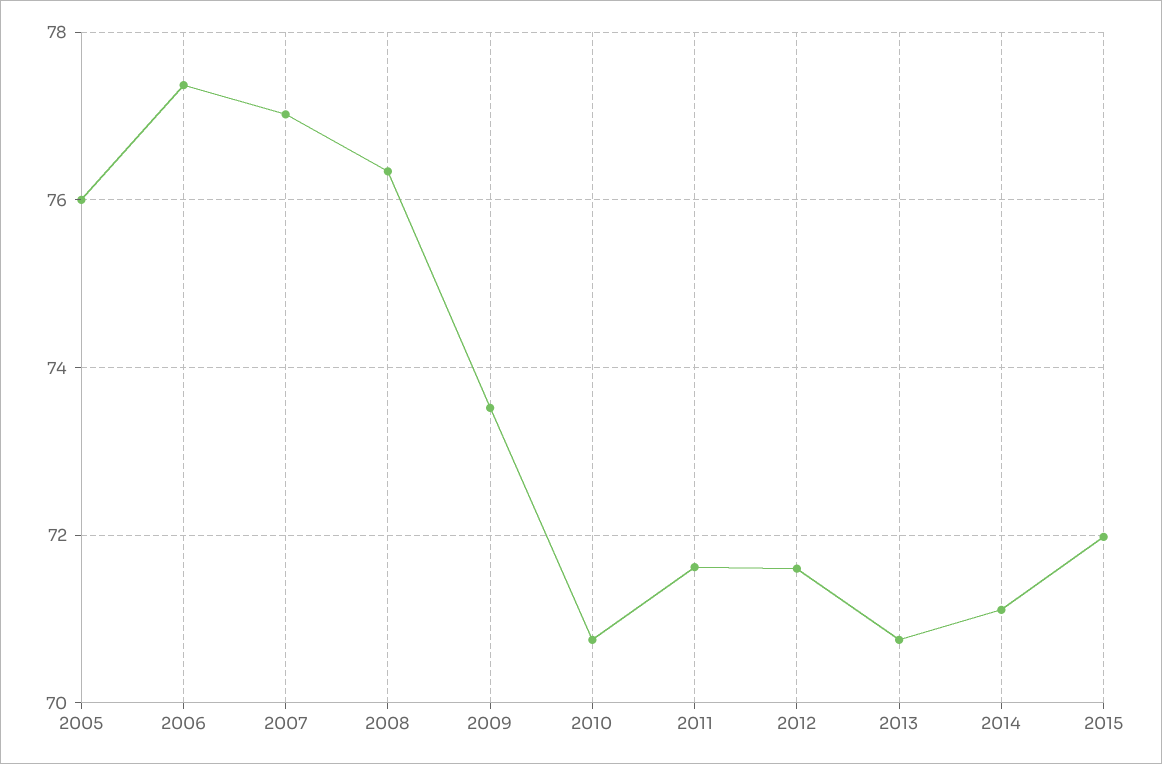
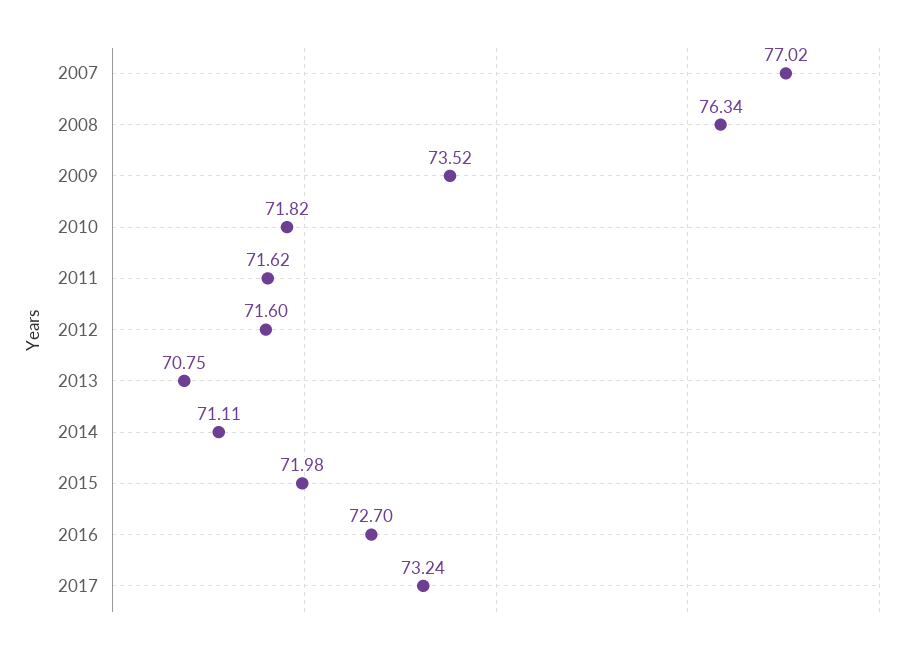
2005: 76 -> none
2006: 77.4 -> none
2010: 70.8 -> 71.82
2016: none -> 72.7
2017: none -> 73.24

